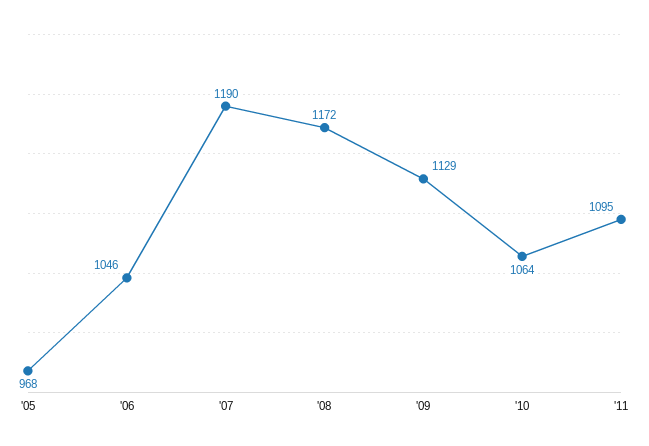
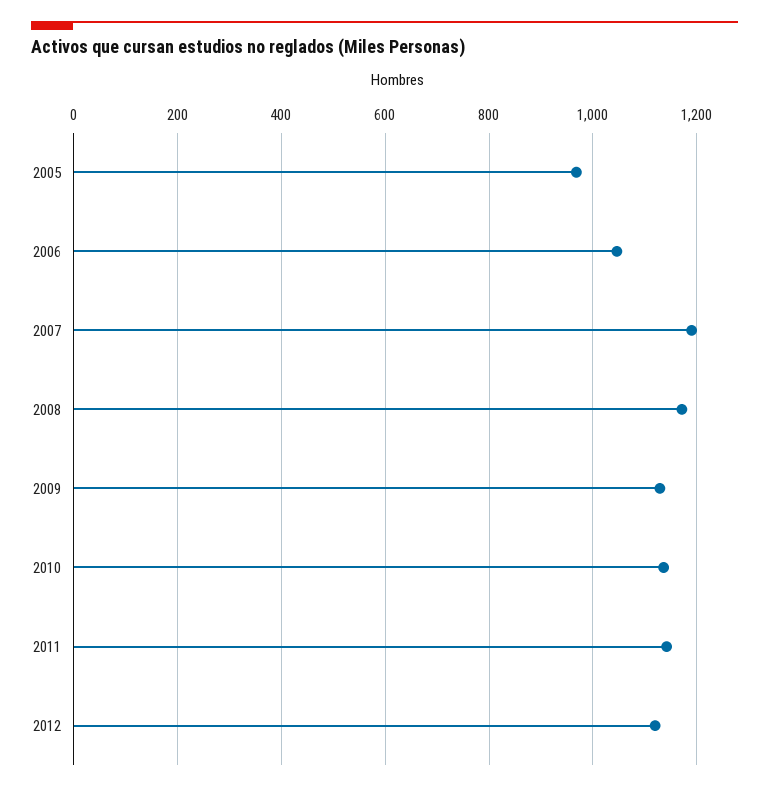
'10: 1064 -> 1140
'11: 1095 -> 1140
2012: none -> 1120

